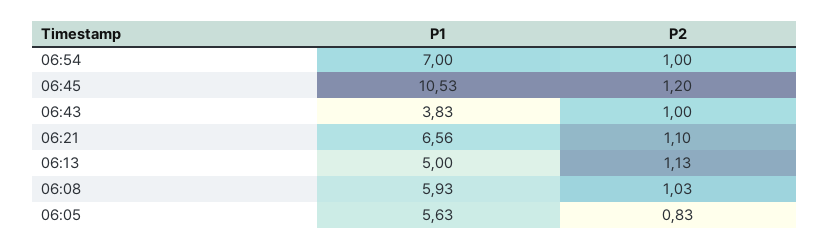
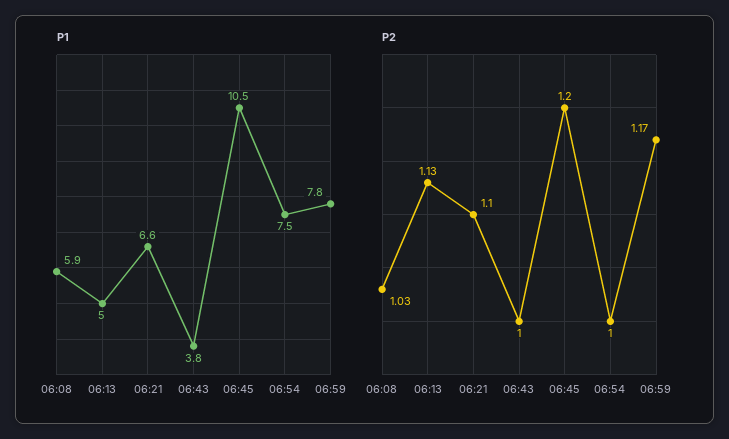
P1, 06:54: 7 -> 7.5
P1, 06:05: 5.63 -> none
P2, 06:05: 0.83 -> none
P1, 06:59: none -> 7.8
P2, 06:59: none -> 1.17

